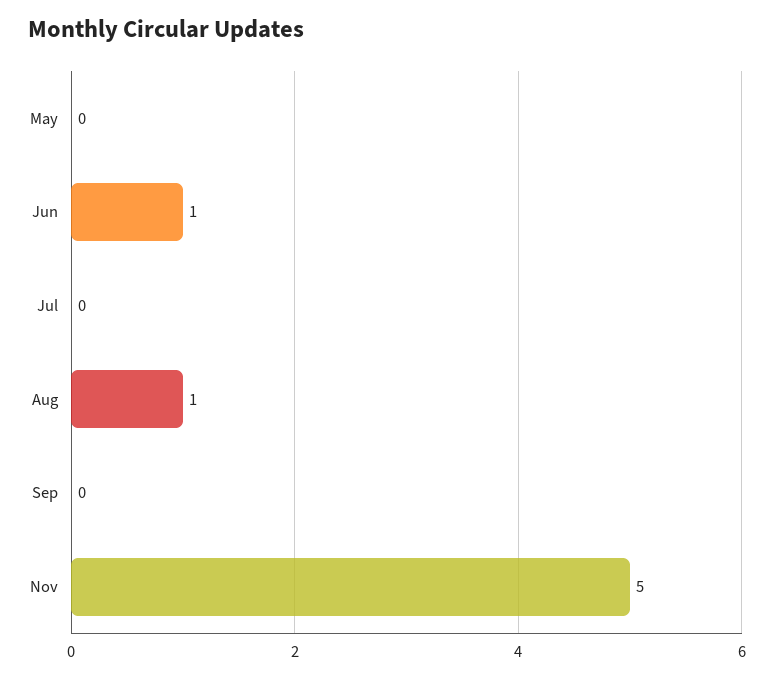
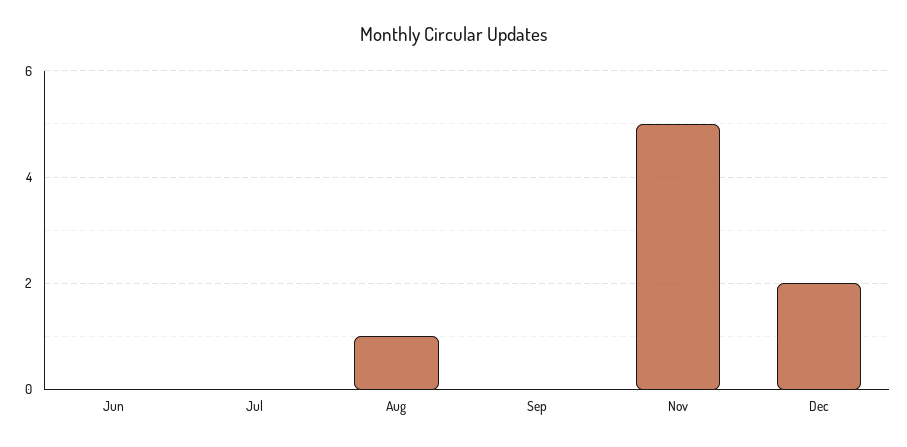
May: 0 -> none
Jun: 1 -> 0
Dec: none -> 2

